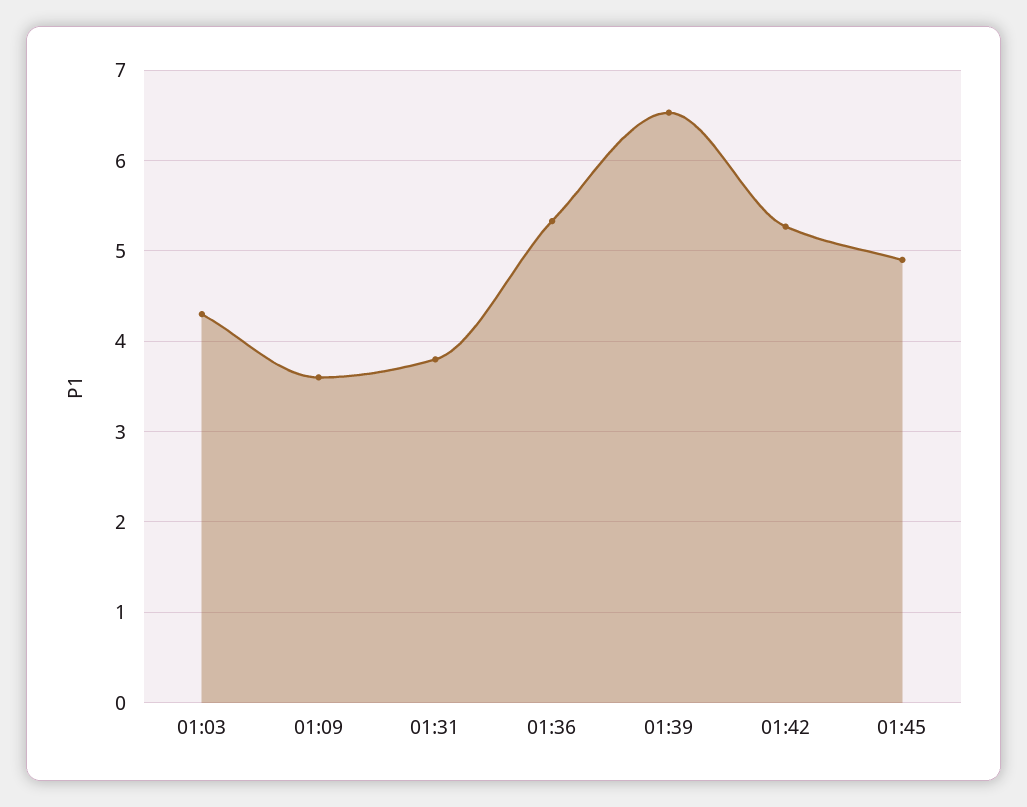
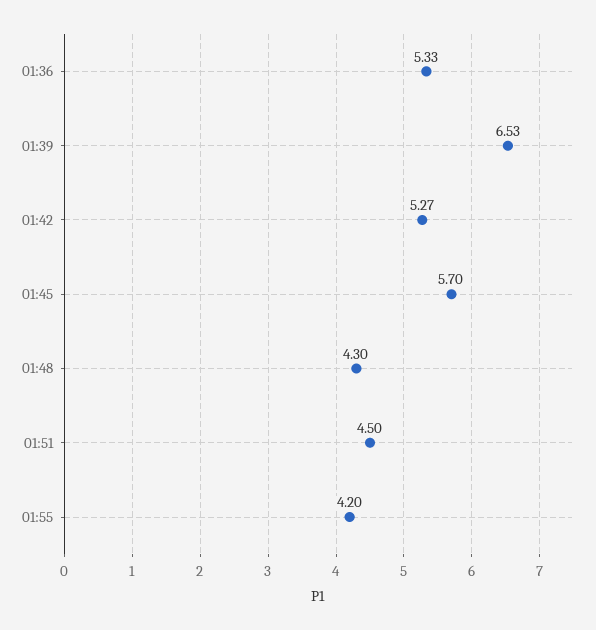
01:03: 4.3 -> none
01:09: 3.6 -> none
01:31: 3.8 -> none
01:45: 4.9 -> 5.7
01:48: none -> 4.3
01:51: none -> 4.5
01:55: none -> 4.2

